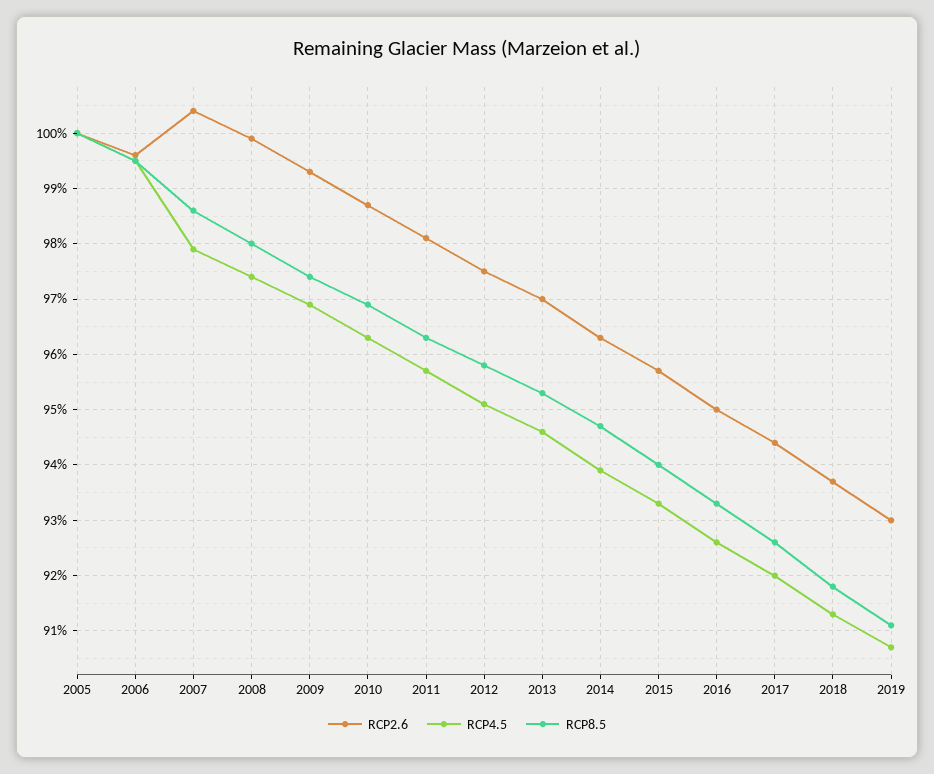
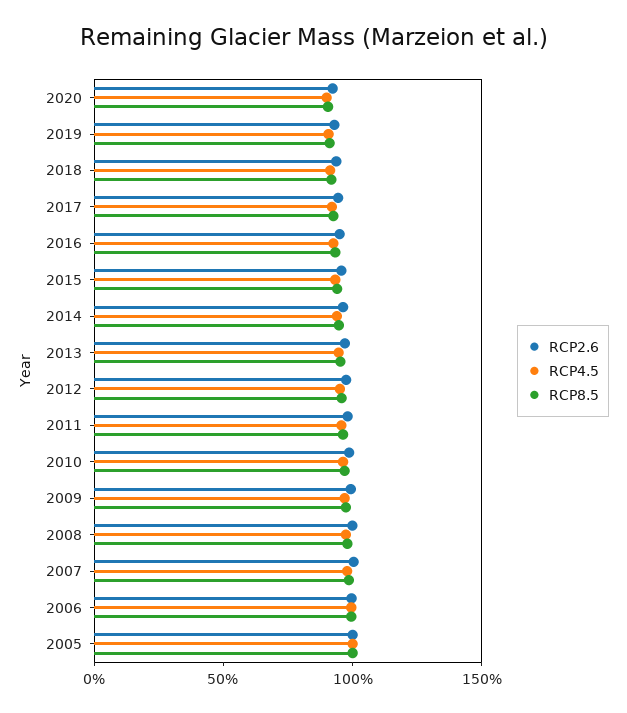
RCP2.6, 2020: none -> 90
RCP4.5, 2020: none -> 90
RCP8.5, 2020: none -> 90

